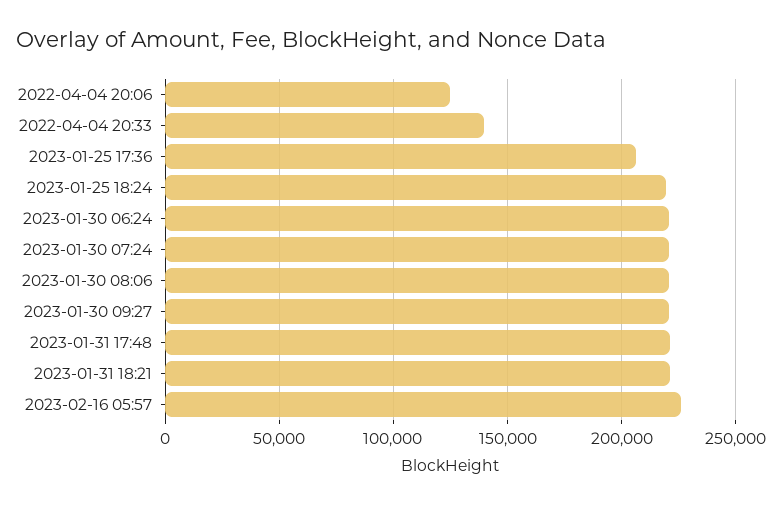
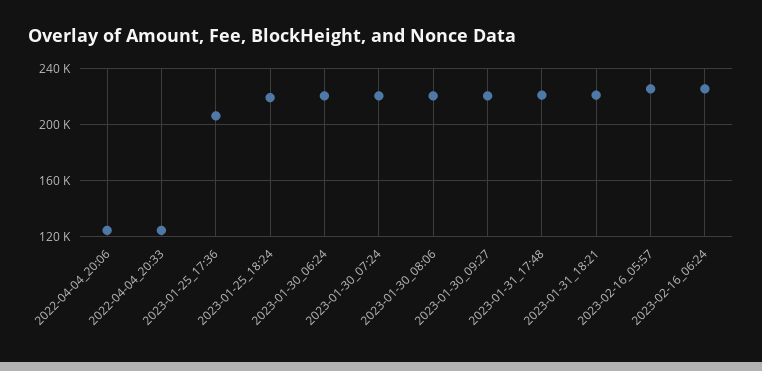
2022-04-04 20:33: 140000 -> 125000
2023-02-16_06:24: none -> 225000

